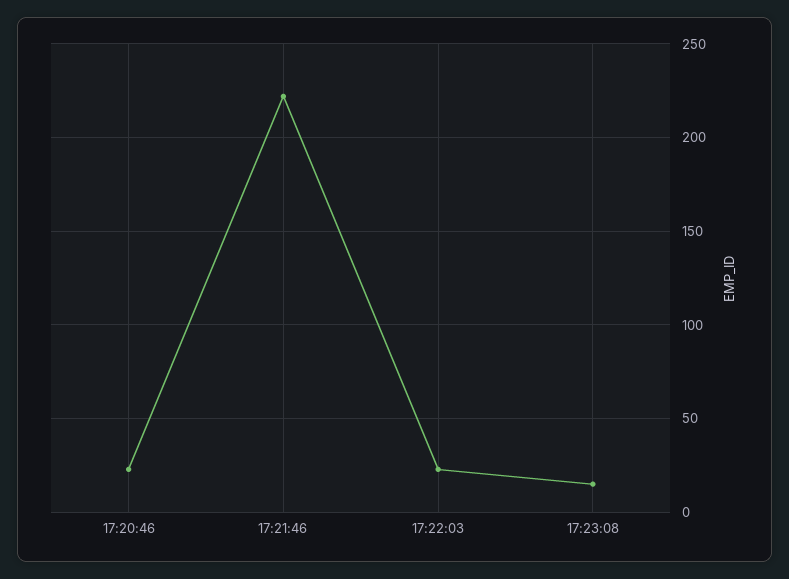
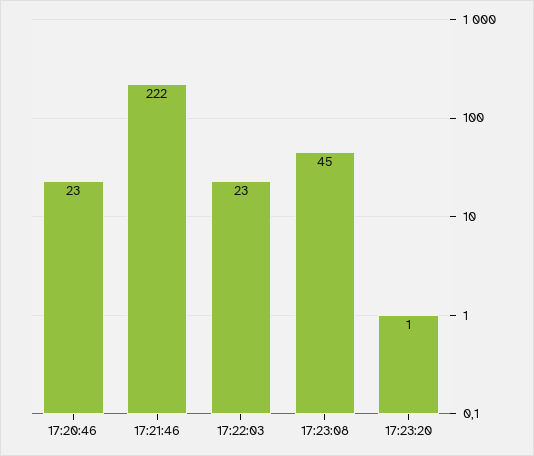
17:23:08: 15 -> 45
17:23:20: none -> 1

